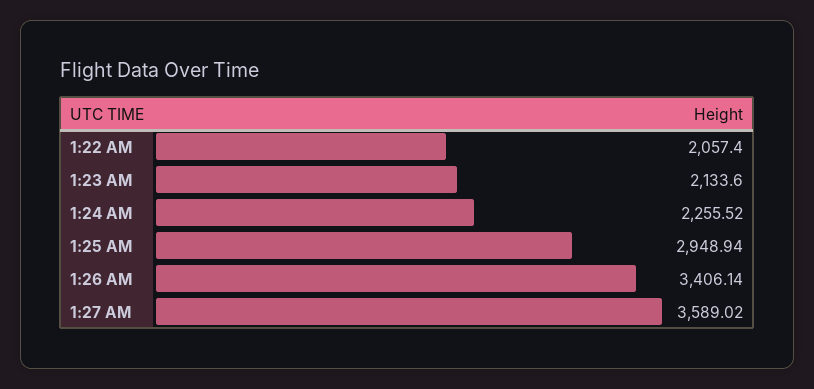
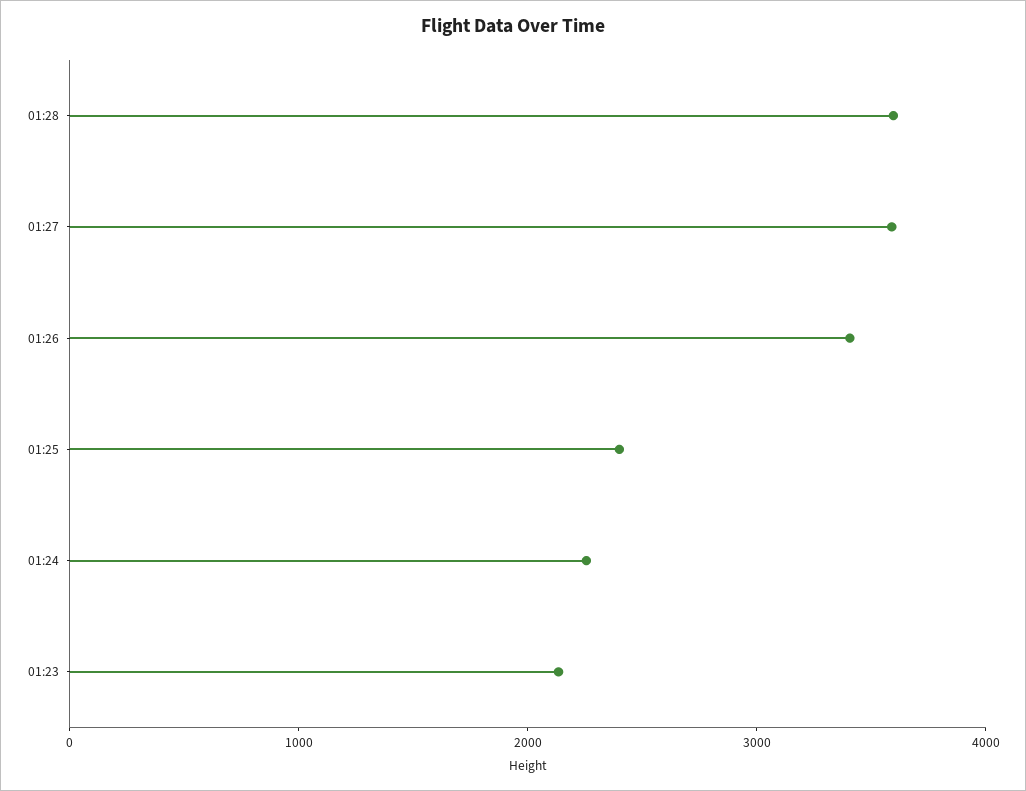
1:22 AM: 2057.4 -> none
1:25 AM: 2948.94 -> 2400
01:28: none -> 3600

